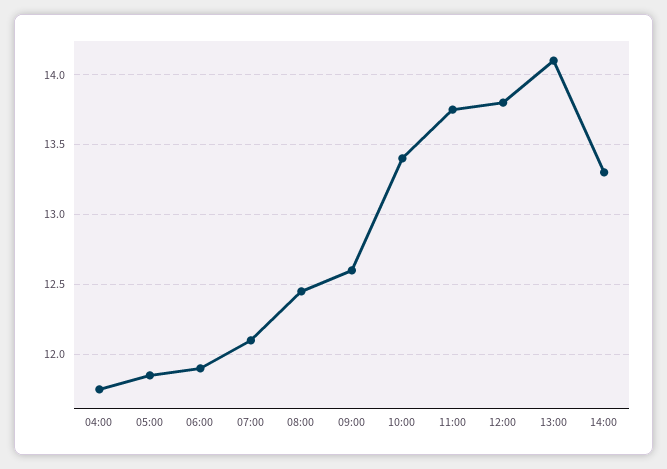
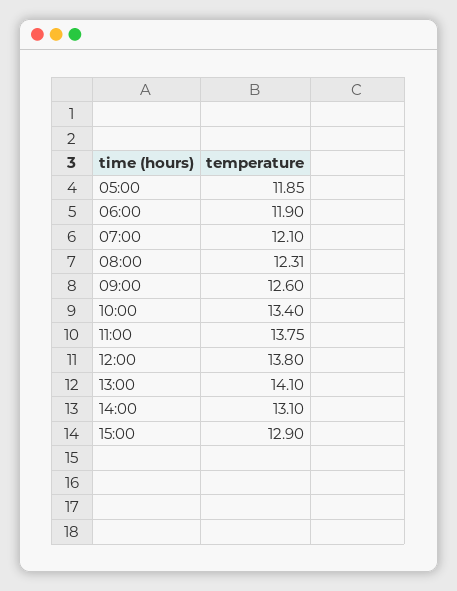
04:00: 11.75 -> none
08:00: 12.45 -> 12.31
14:00: 13.3 -> 13.1
15:00: none -> 12.9

